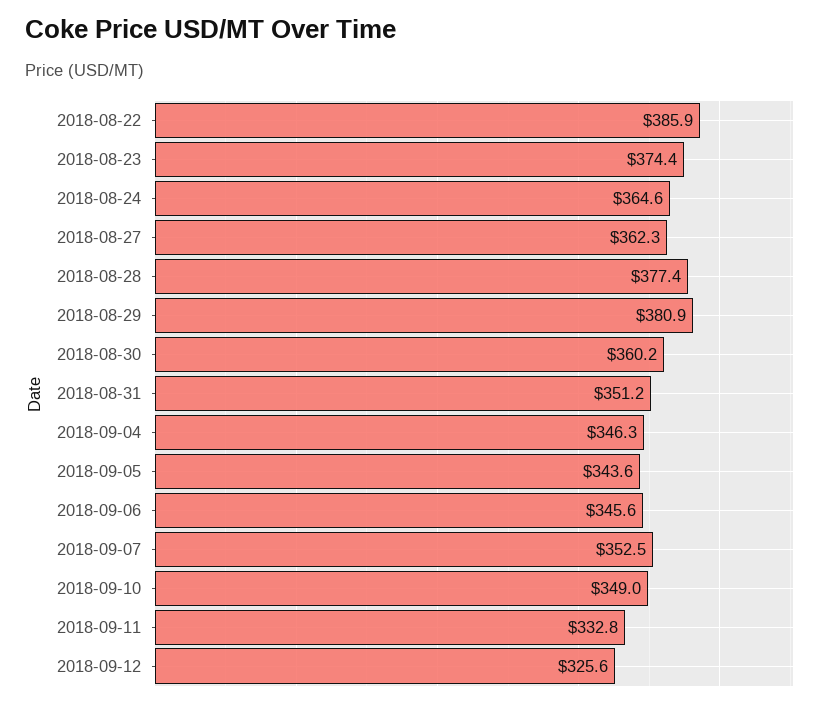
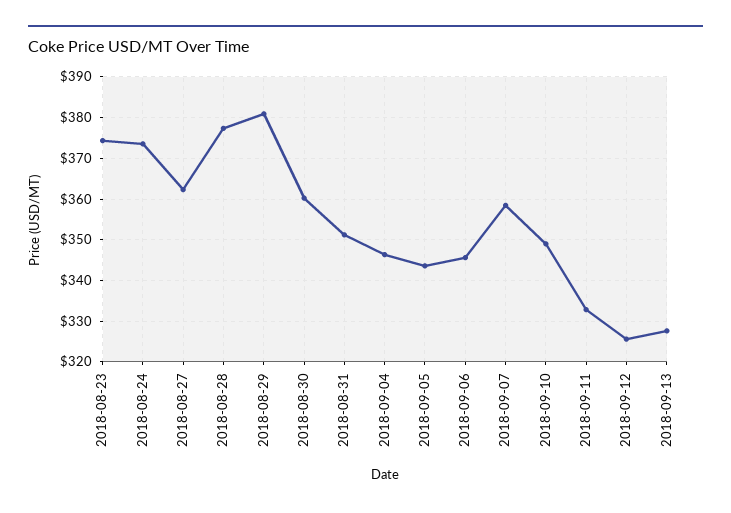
2018-08-22: 385.9 -> none
2018-08-24: 364.6 -> 374
2018-09-07: 352.5 -> 358
2018-09-13: none -> 328

